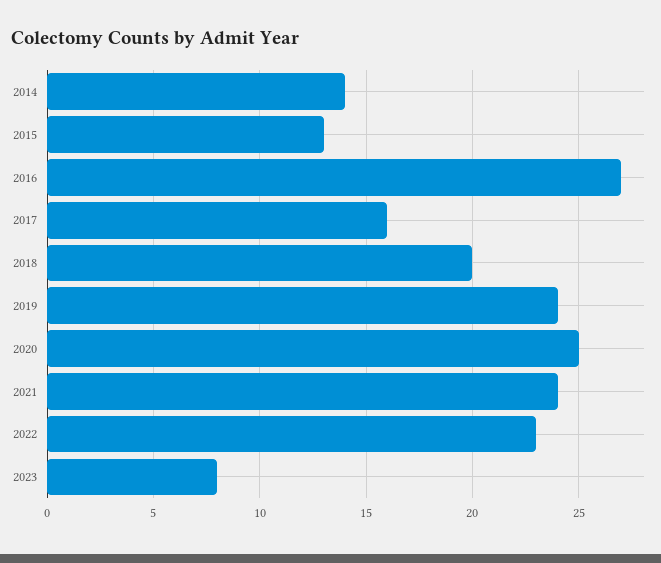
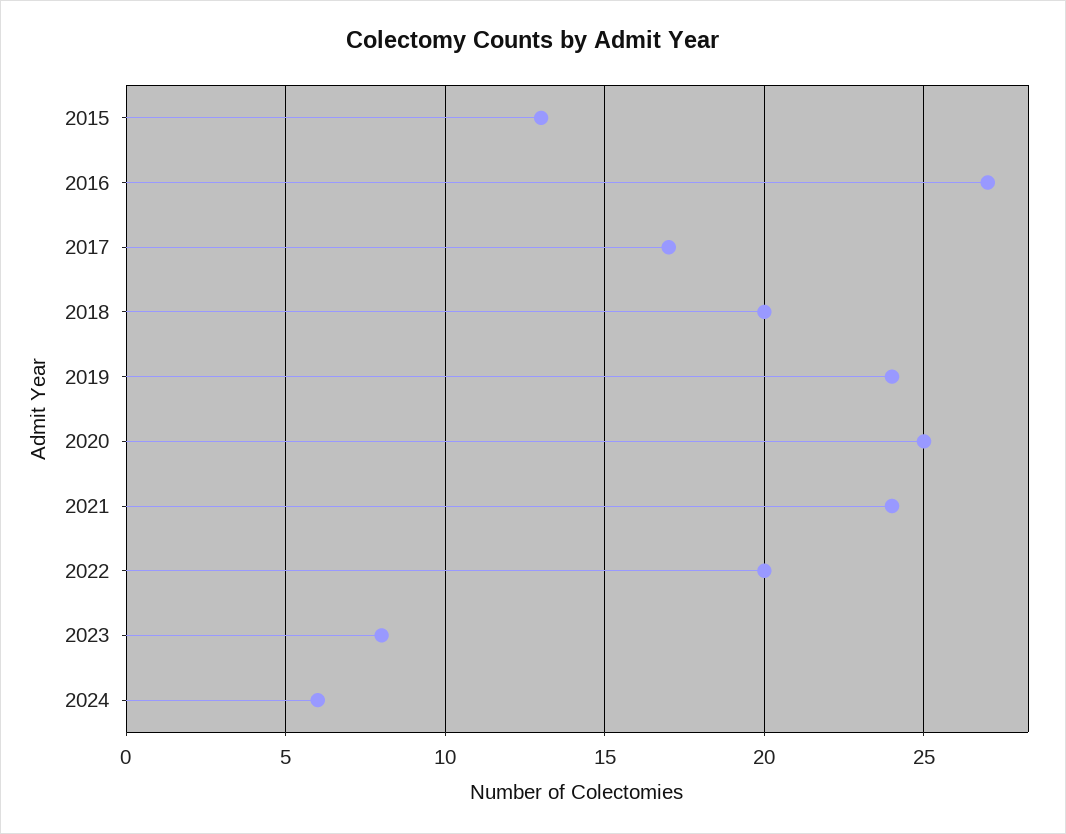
2014: 14 -> none
2017: 16 -> 17
2022: 23 -> 20
2024: none -> 6

